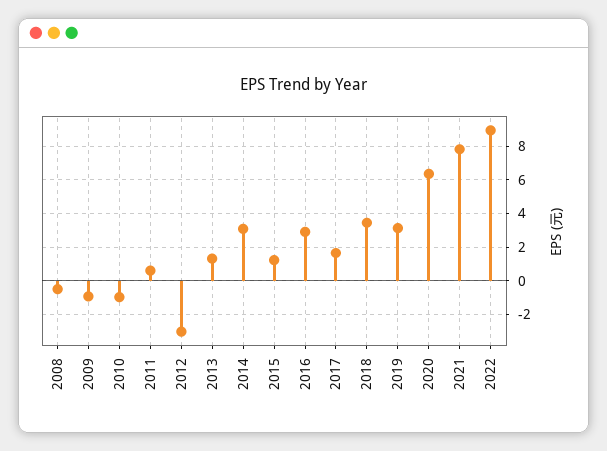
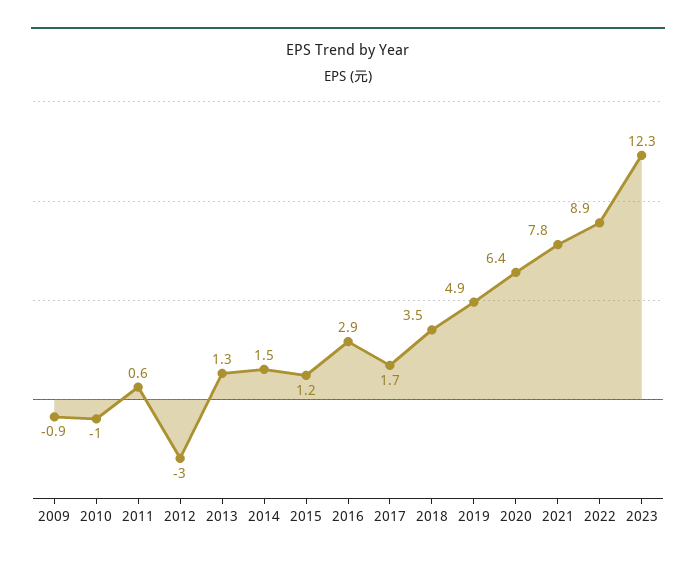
2008: -0.5 -> none
2014: 3 -> 1.5
2019: 3 -> 4.9
2023: none -> 12.3

